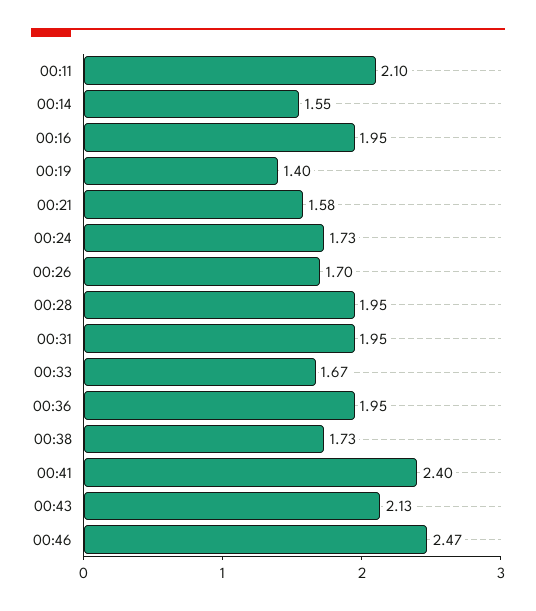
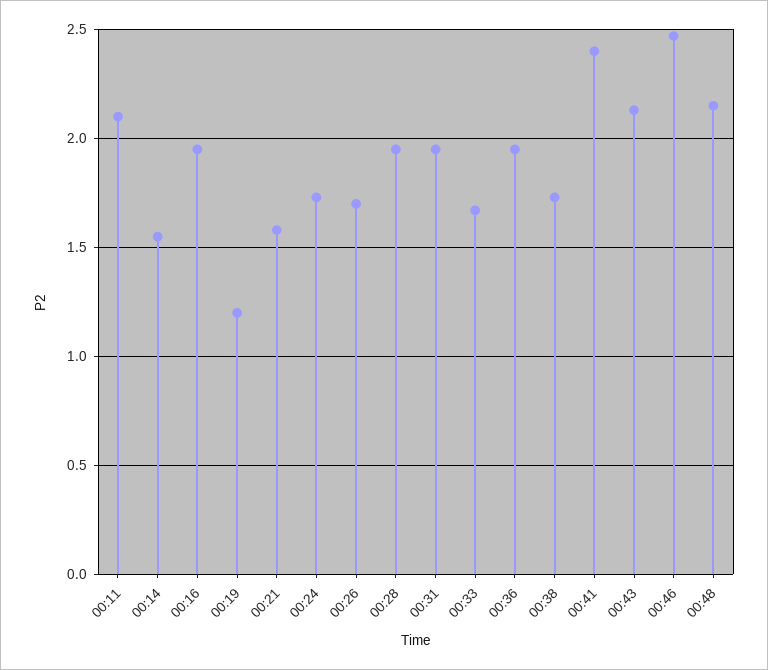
00:19: 1.4 -> 1.2
00:48: none -> 2.15

